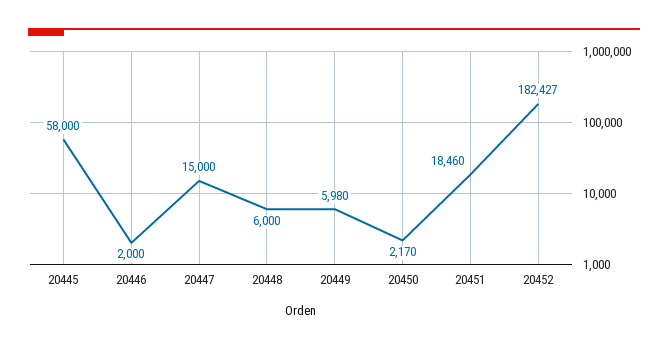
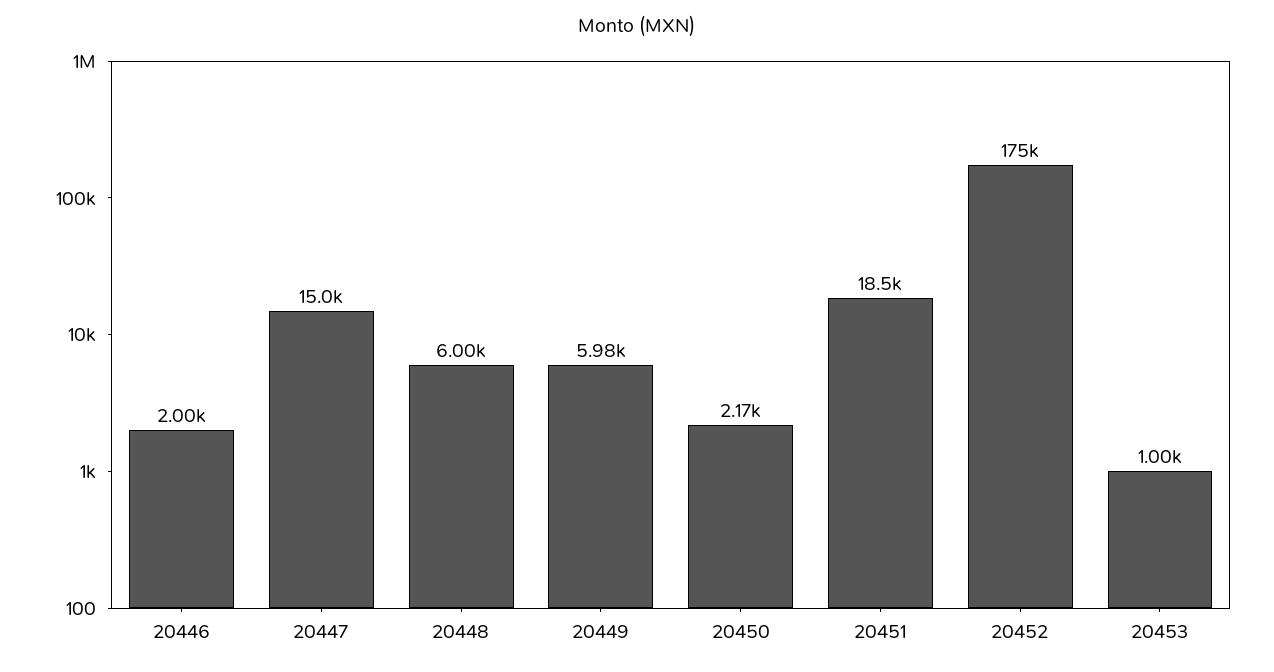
20445: 58000 -> none
20452: 182427 -> 175000
20453: none -> 1000

